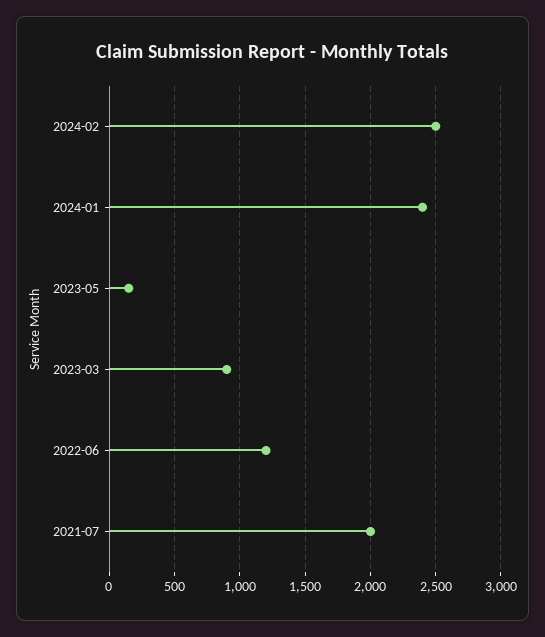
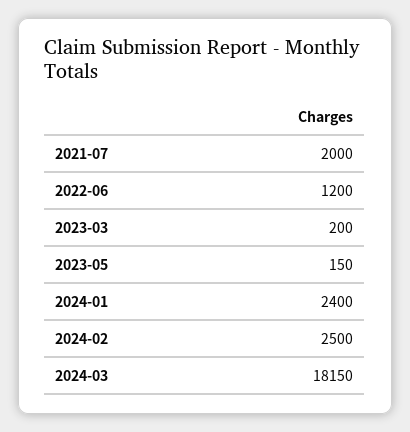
2023-03: 900 -> 200
2024-03: none -> 18150

